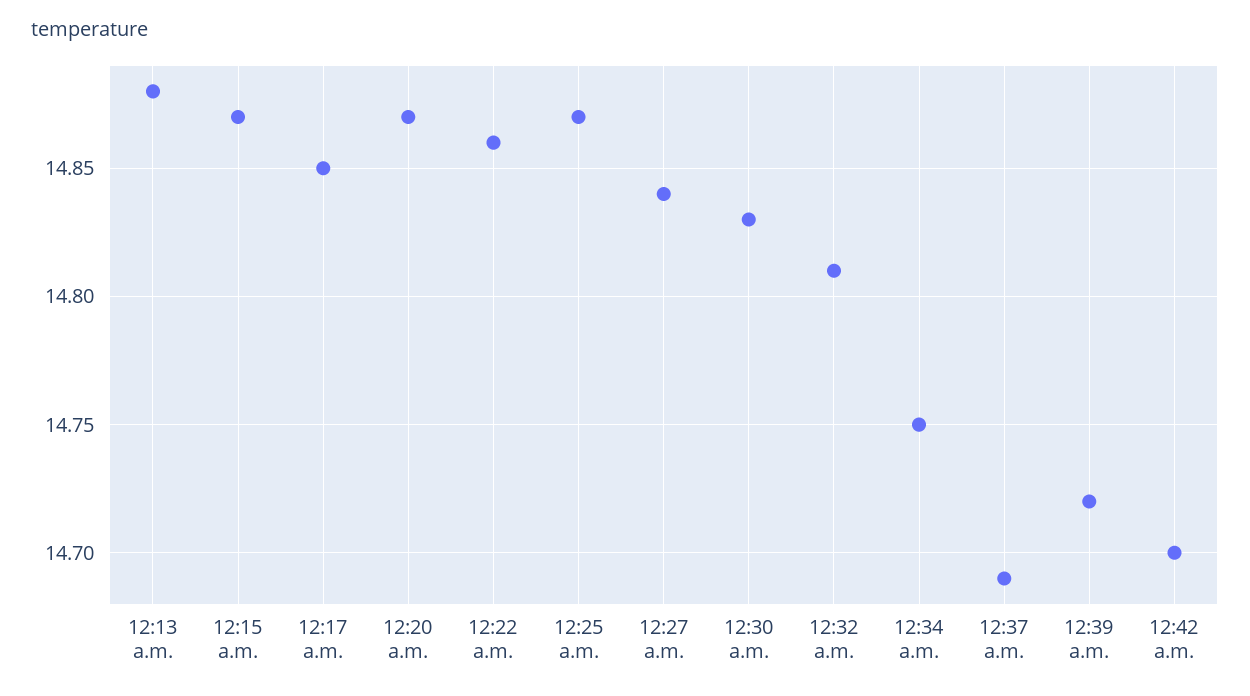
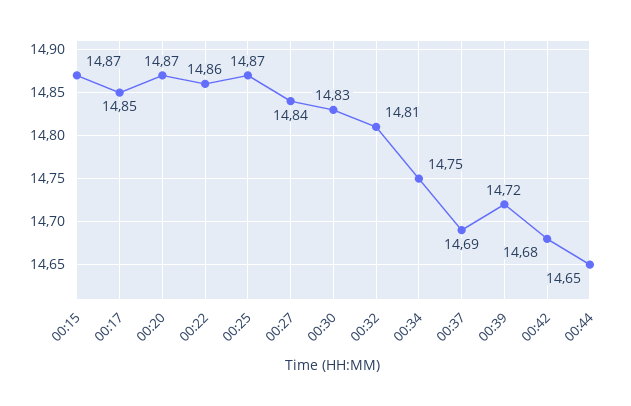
12:13 a.m.: 14.88 -> none
12:42 a.m.: 14.7 -> 14.68
00:44: none -> 14.65

